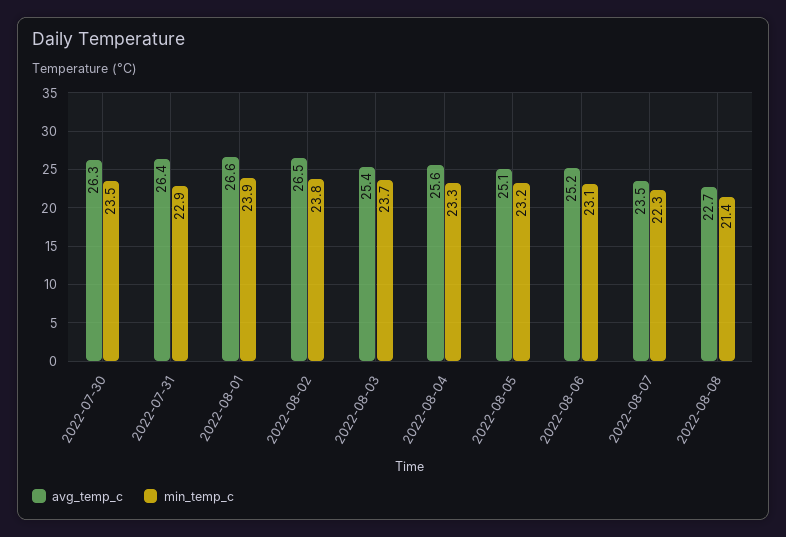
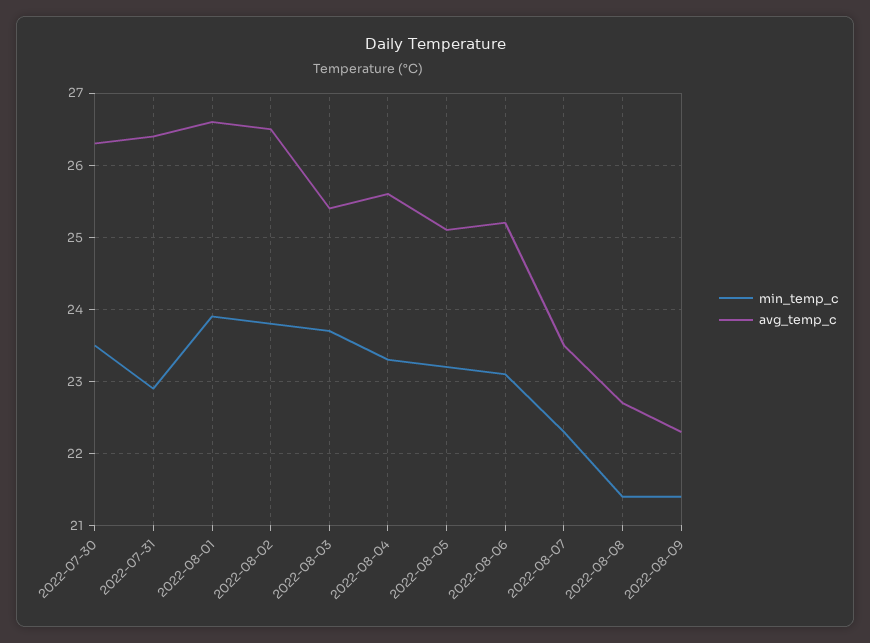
min_temp_c, 2022-08-09: none -> 21.4
avg_temp_c, 2022-08-09: none -> 22.3

